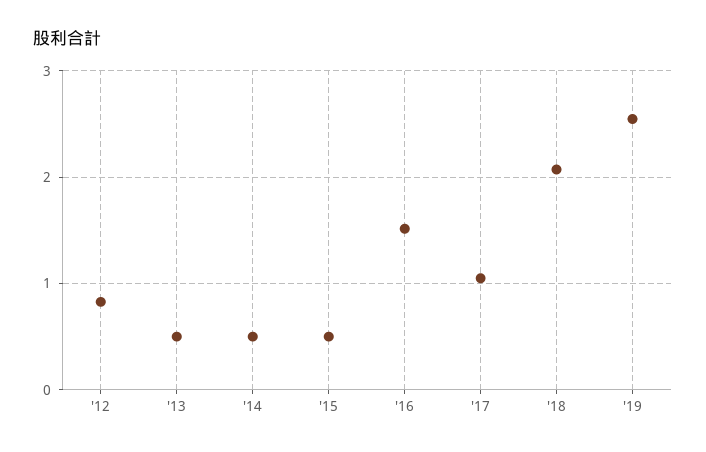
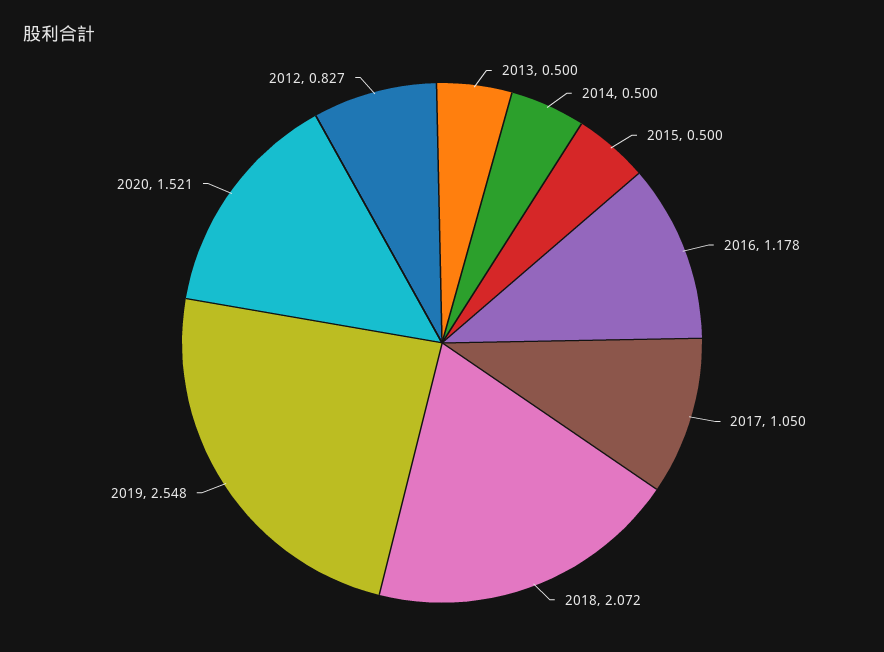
'16: 1.5 -> 1.178
2020: none -> 1.521

